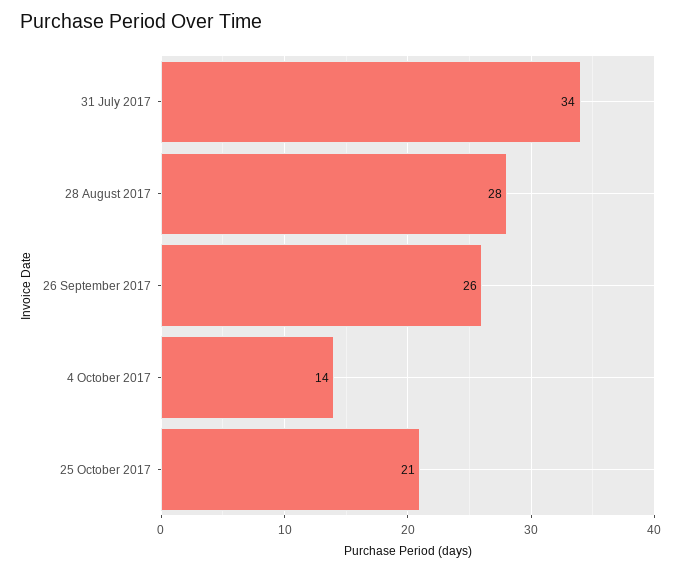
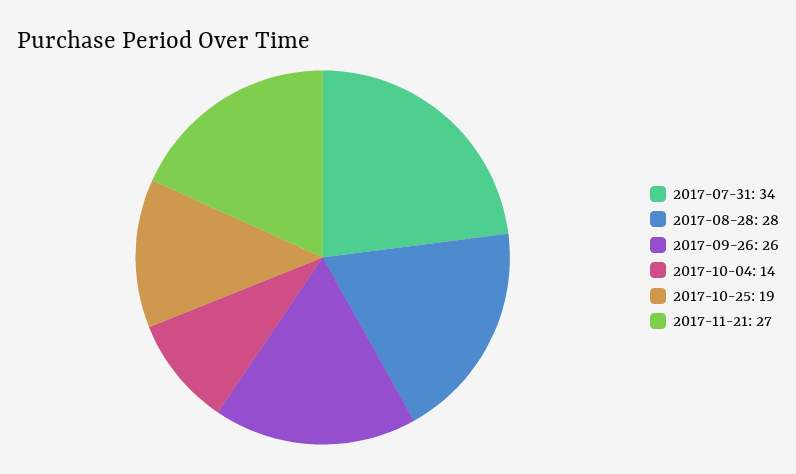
25 October 2017: 21 -> 19
2017-11-21: none -> 27

